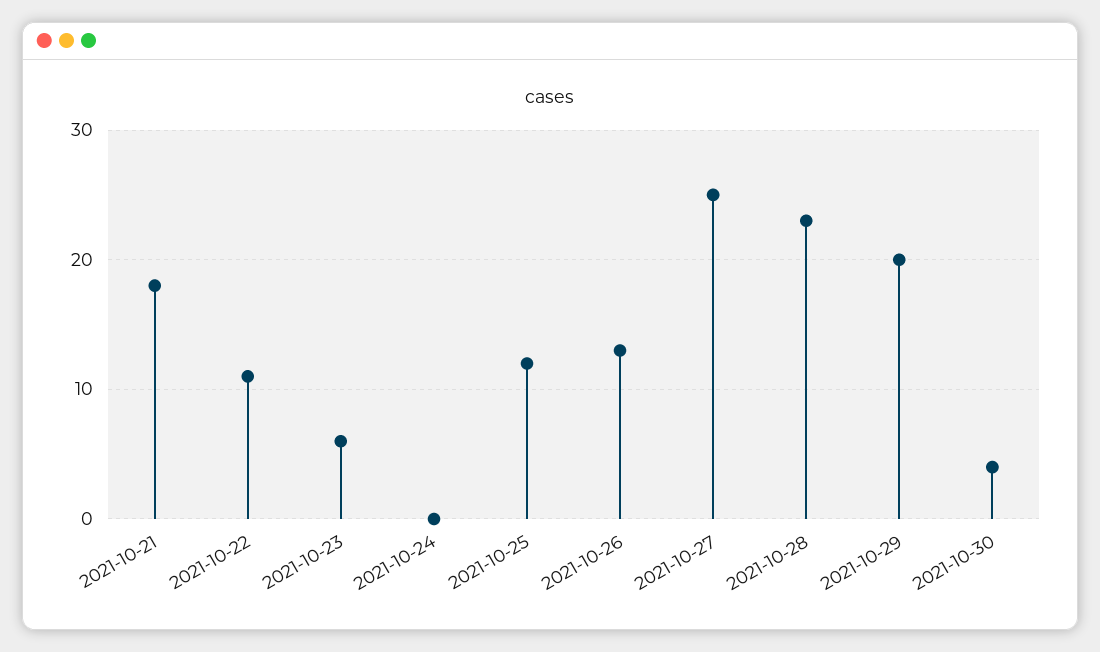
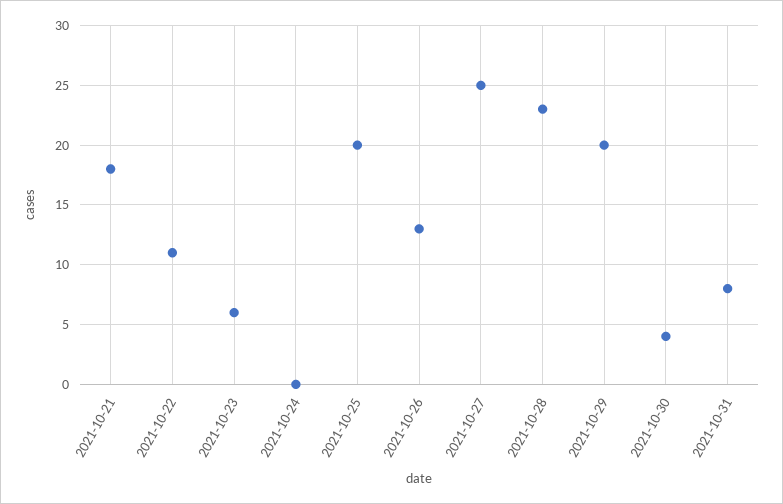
2021-10-25: 12 -> 20
2021-10-31: none -> 8

